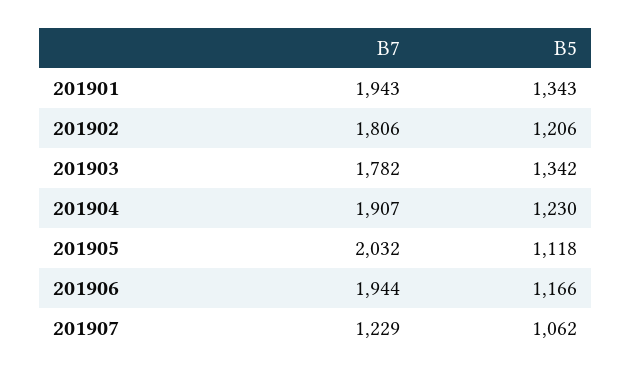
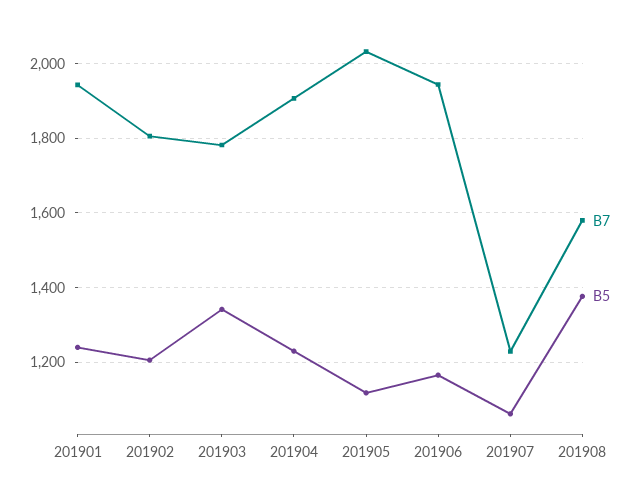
B5, 201901: 1343 -> 1240
B7, 201908: none -> 1580
B5, 201908: none -> 1380

